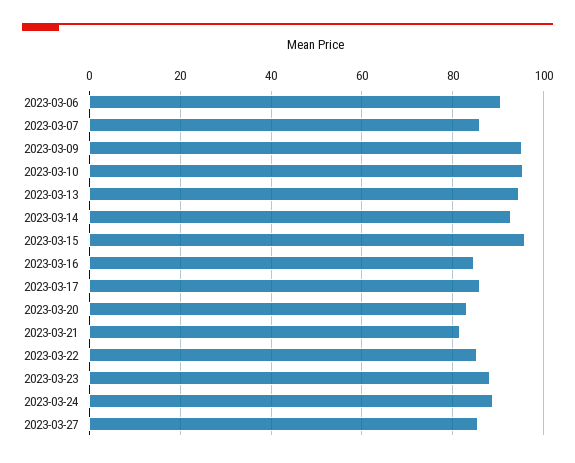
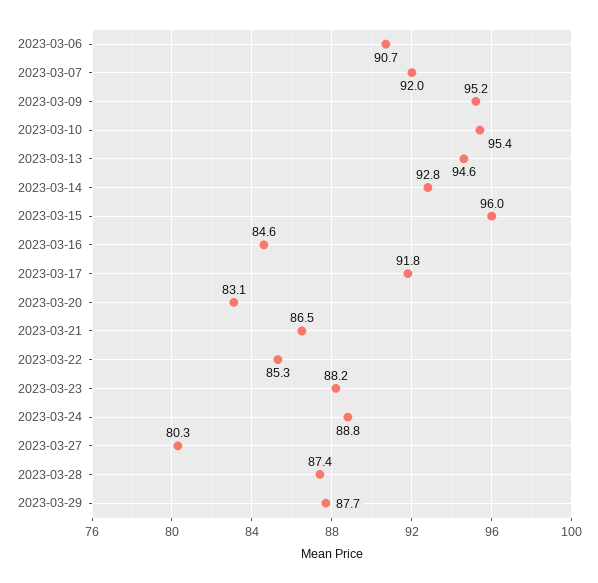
2023-03-07: 86 -> 92
2023-03-17: 86 -> 91.8
2023-03-21: 82 -> 86.5
2023-03-27: 86 -> 80.3
2023-03-28: none -> 87.4
2023-03-29: none -> 87.7

